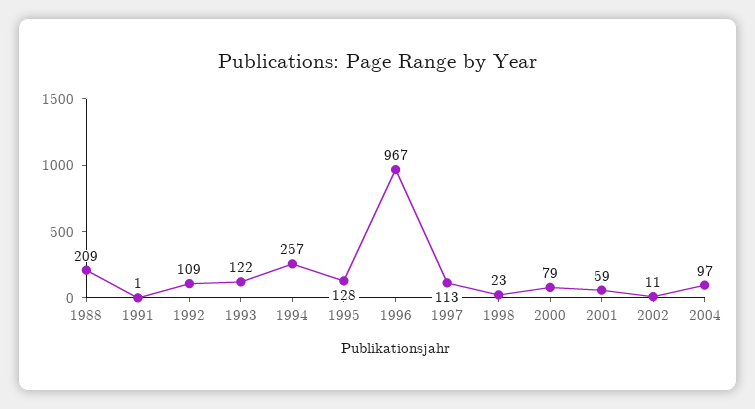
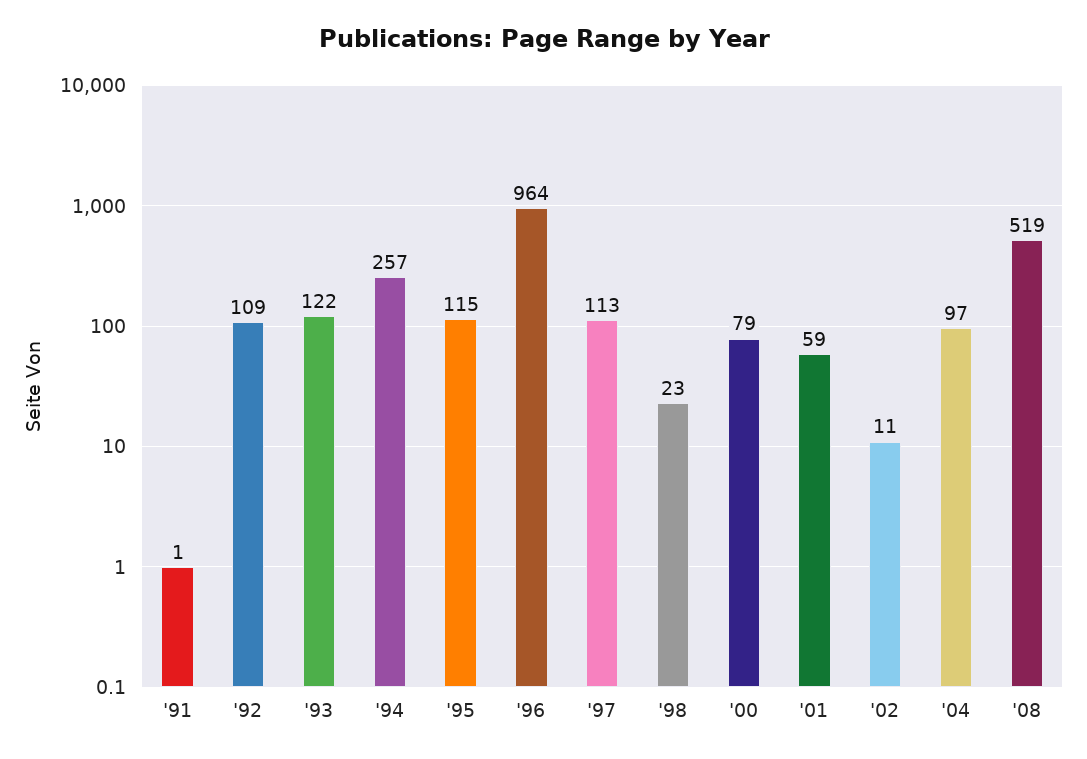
1988: 209 -> none
1995: 128 -> 115
1996: 967 -> 964
'08: none -> 519

